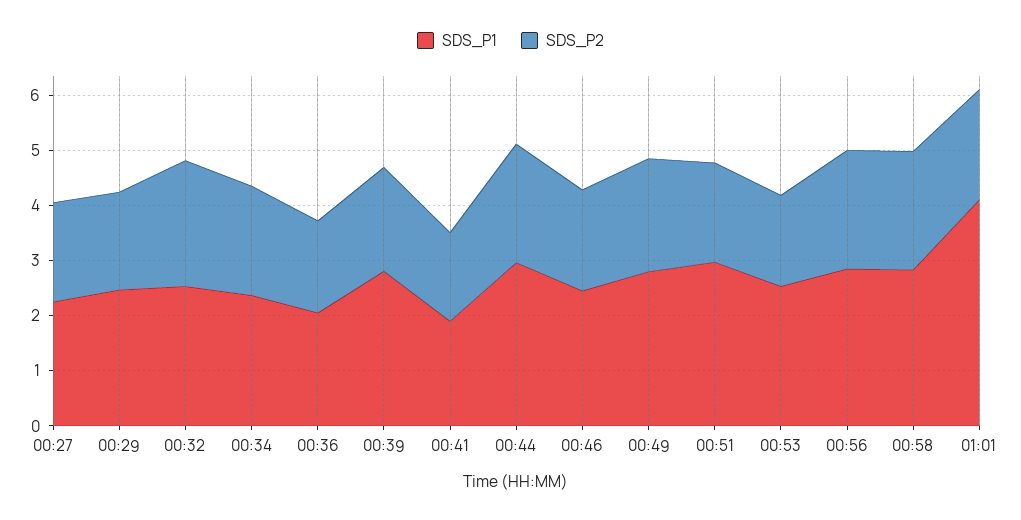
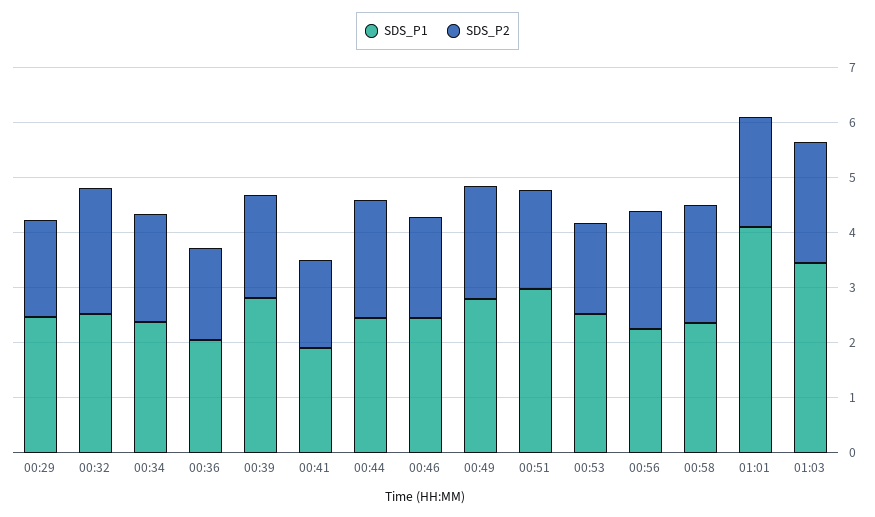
SDS_P1, 00:27: 2.2 -> none
SDS_P2, 00:27: 1.8 -> none
SDS_P1, 00:44: 3 -> 2.4
SDS_P1, 00:56: 2.8 -> 2.2
SDS_P1, 00:58: 2.8 -> 2.4
SDS_P1, 01:03: none -> 3.4
SDS_P2, 01:03: none -> 2.2

